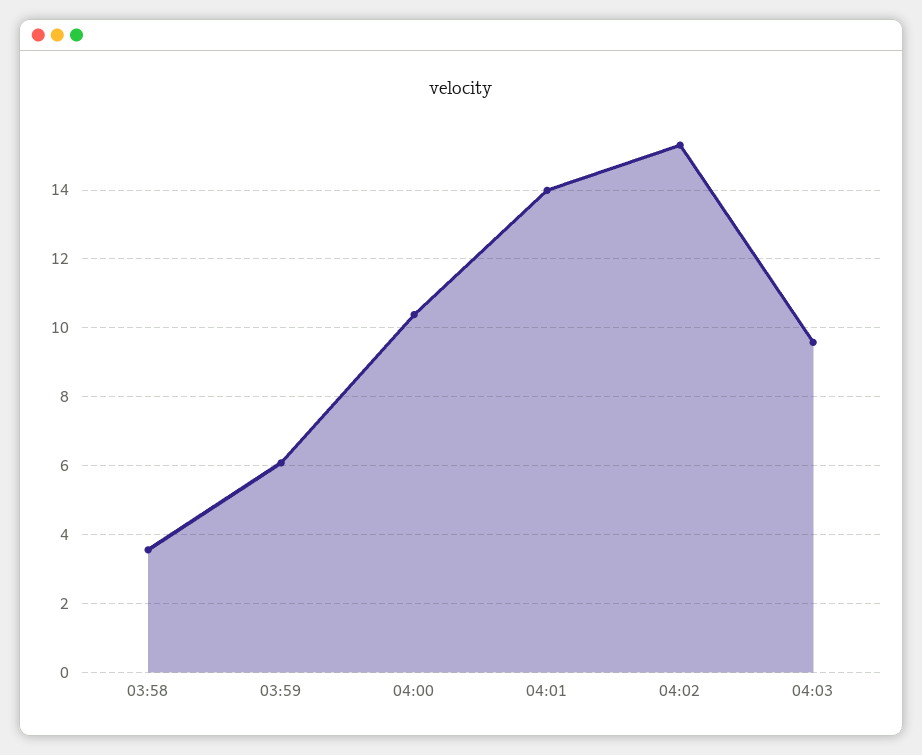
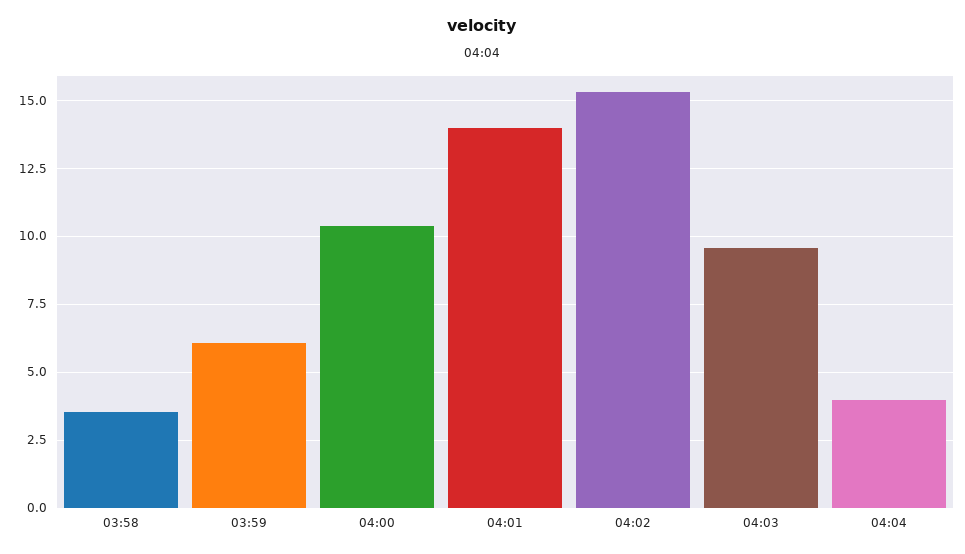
04:04: none -> 4

